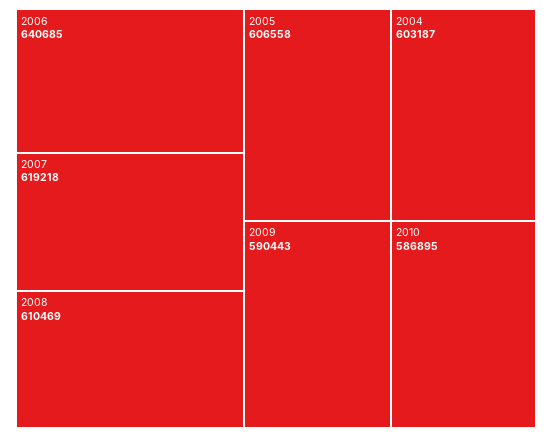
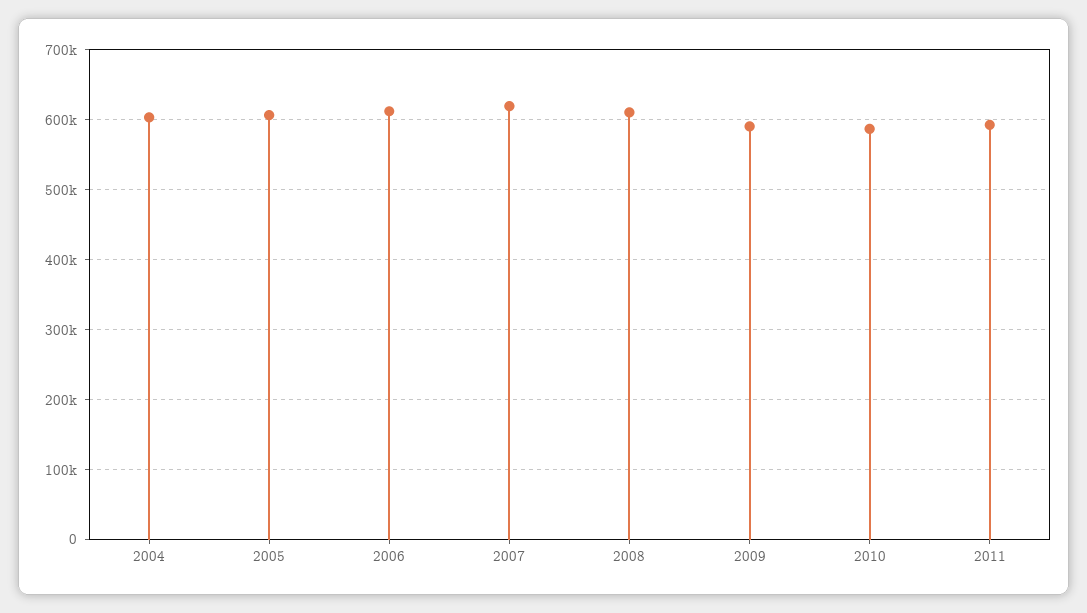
2006: 640685 -> 610000
2011: none -> 590000

